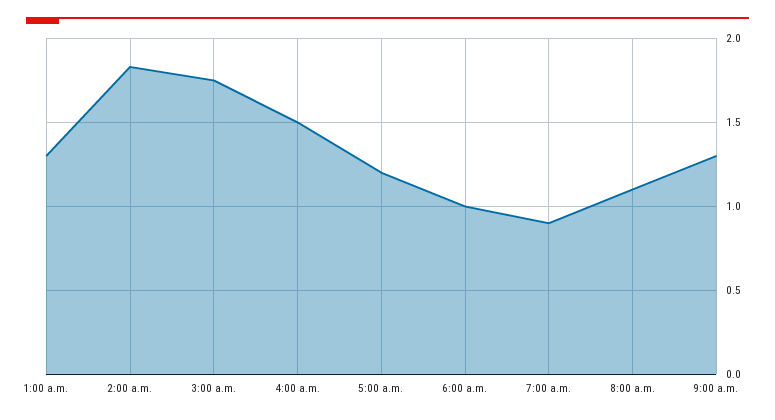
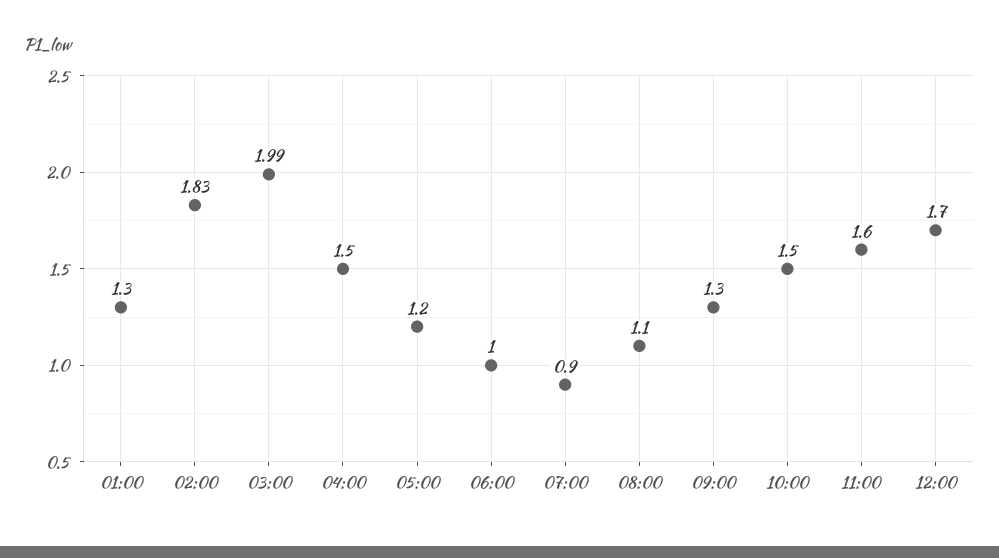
3:00 a.m.: 1.75 -> 1.99
10:00: none -> 1.5
11:00: none -> 1.6
12:00: none -> 1.7

